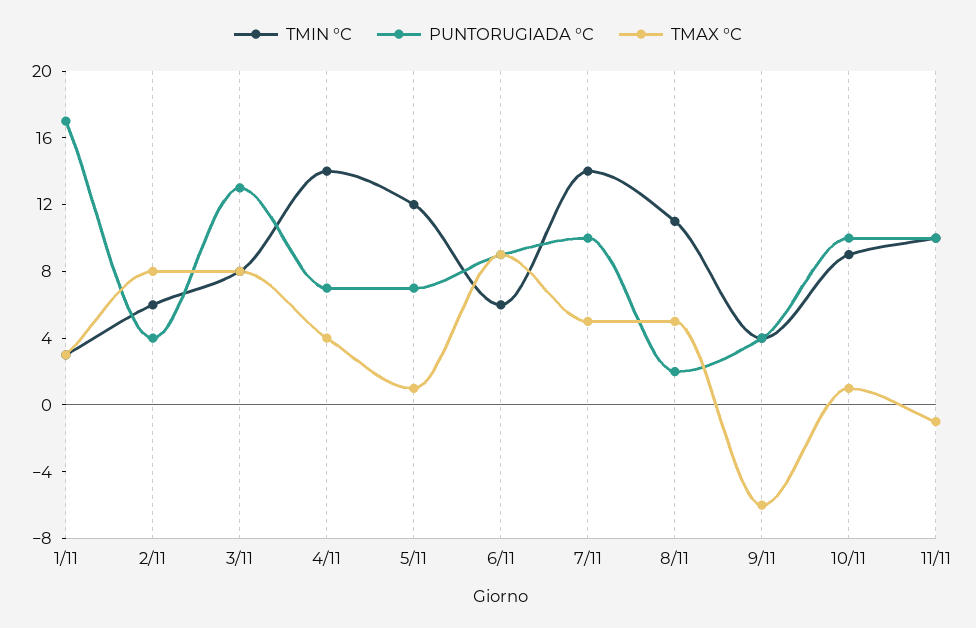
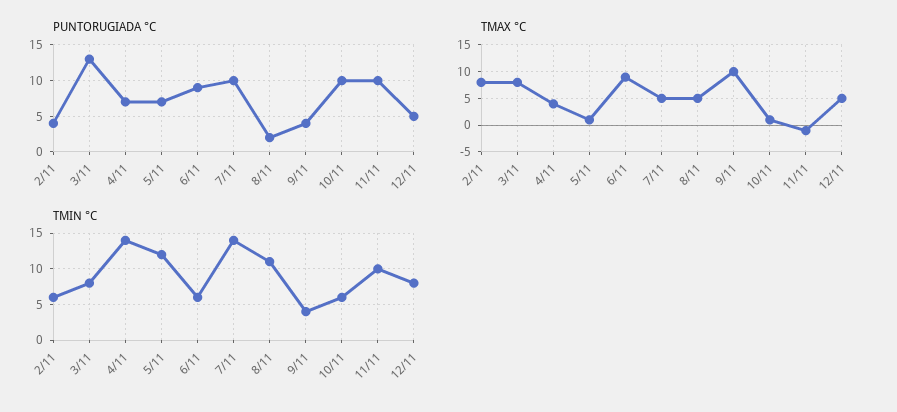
TMIN °C, 1/11: 3 -> none
PUNTORUGIADA °C, 1/11: 17 -> none
TMAX °C, 1/11: 3 -> none
TMAX °C, 9/11: -6 -> 10
TMIN °C, 10/11: 9 -> 6
PUNTORUGIADA °C, 12/11: none -> 5
TMAX °C, 12/11: none -> 5
TMIN °C, 12/11: none -> 8

